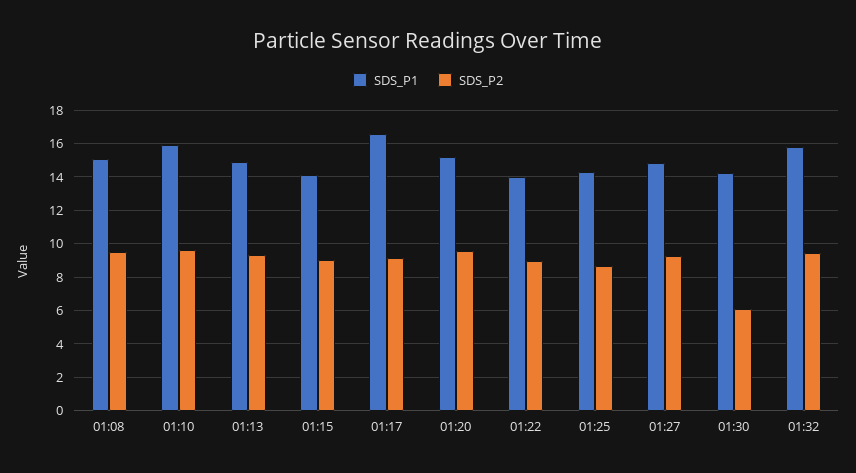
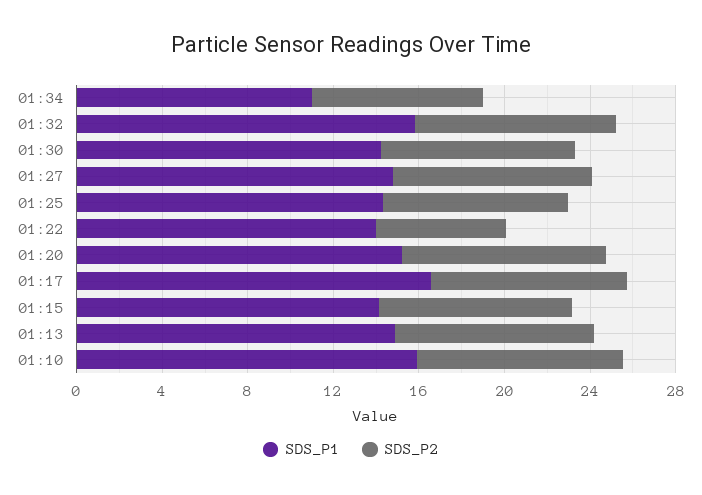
SDS_P1, 01:08: 15 -> none
SDS_P2, 01:08: 9.5 -> none
SDS_P2, 01:22: 9 -> 6
SDS_P2, 01:30: 6 -> 9
SDS_P1, 01:34: none -> 11
SDS_P2, 01:34: none -> 8

